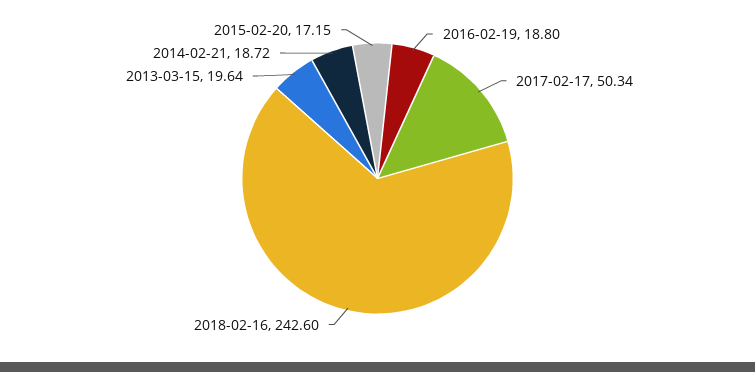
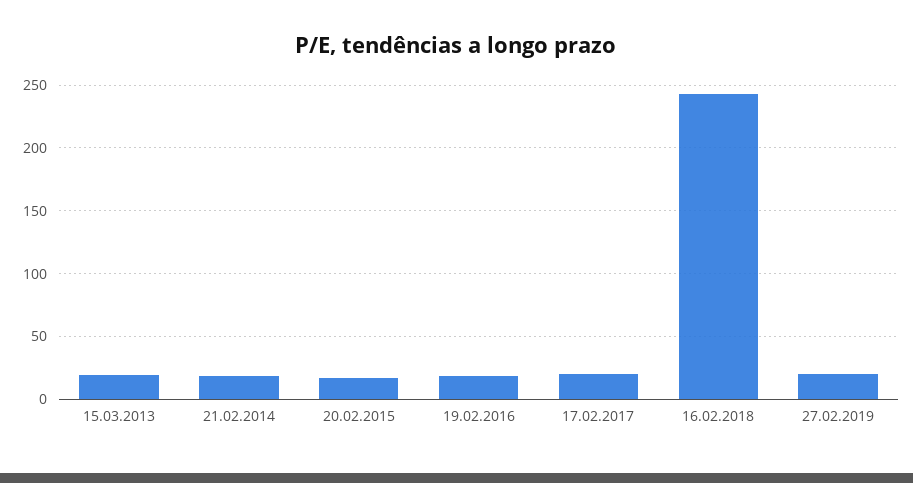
2017-02-17: 50.34 -> 20
27.02.2019: none -> 20

